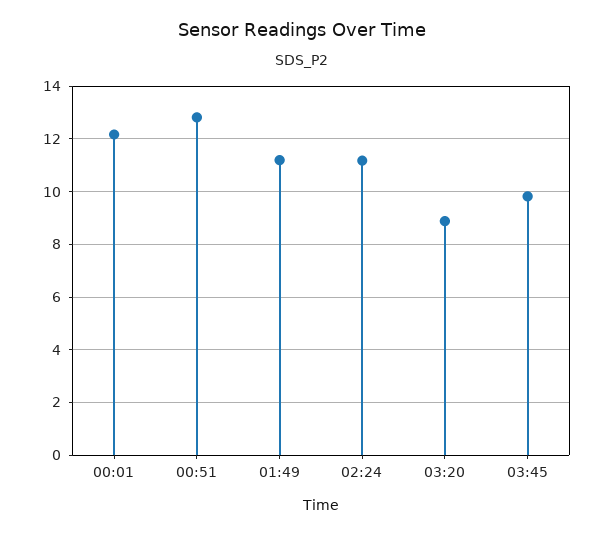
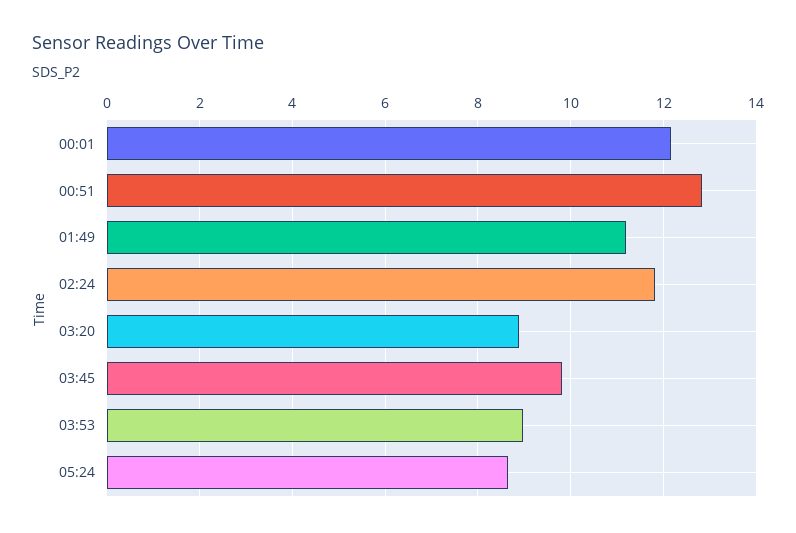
02:24: 11.25 -> 11.8
03:53: none -> 9
05:24: none -> 8.6

